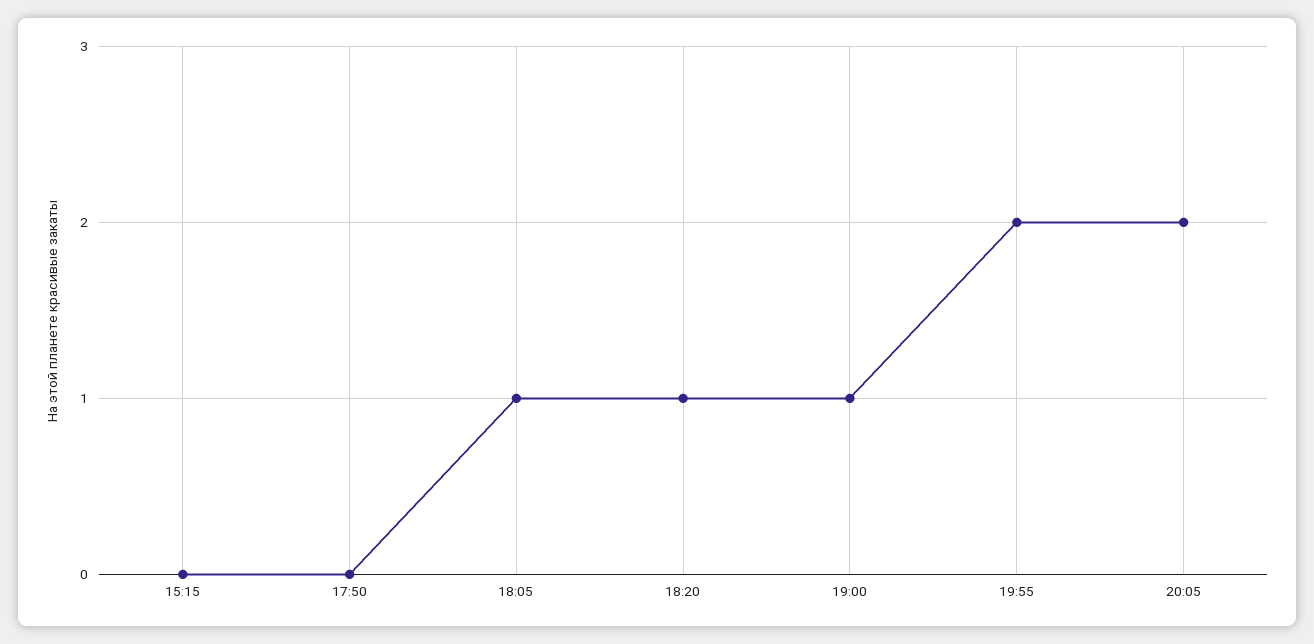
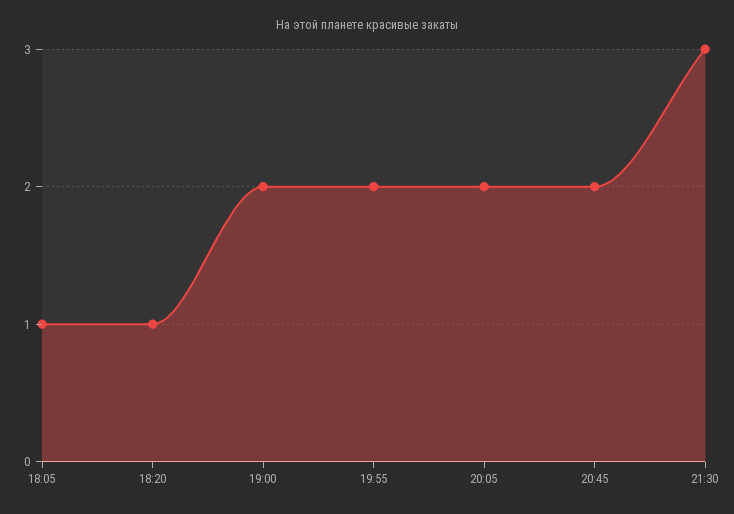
15:15: 0 -> none
17:50: 0 -> none
19:00: 1 -> 2
20:45: none -> 2
21:30: none -> 3

